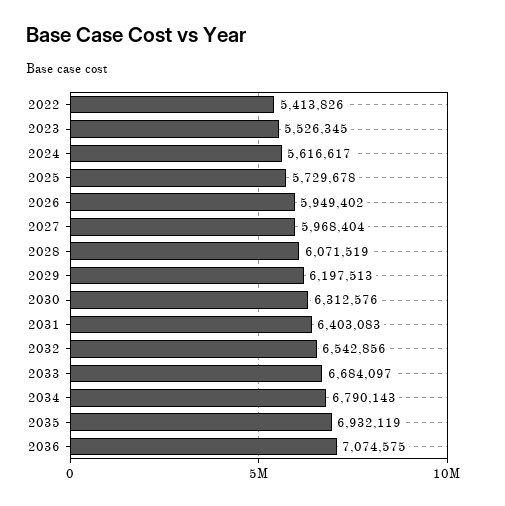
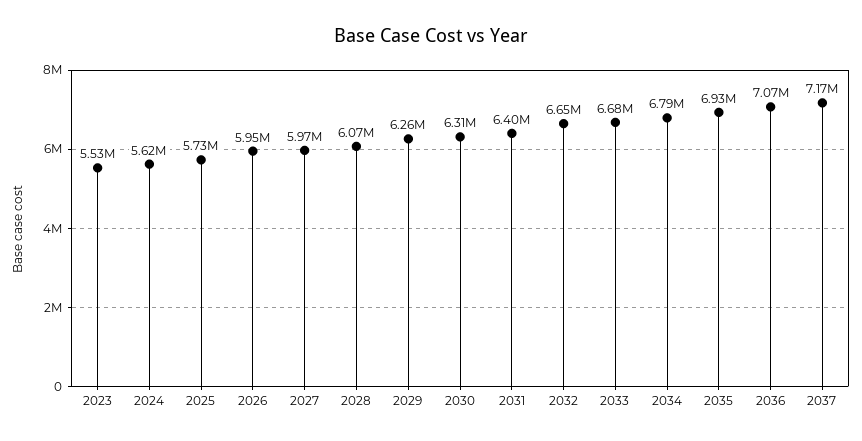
2022: 5413826 -> none
2029: 6197513 -> 6260000
2032: 6542856 -> 6650000
2037: none -> 7170000

